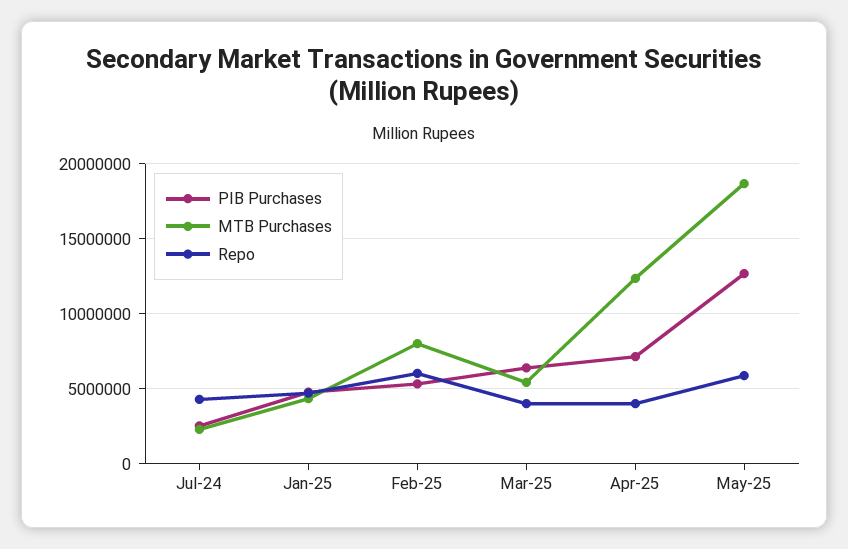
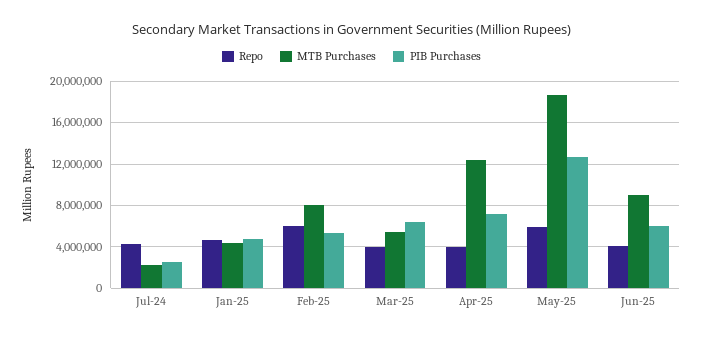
Repo, Jun-25: none -> 4000000
MTB Purchases, Jun-25: none -> 9000000
PIB Purchases, Jun-25: none -> 6000000

